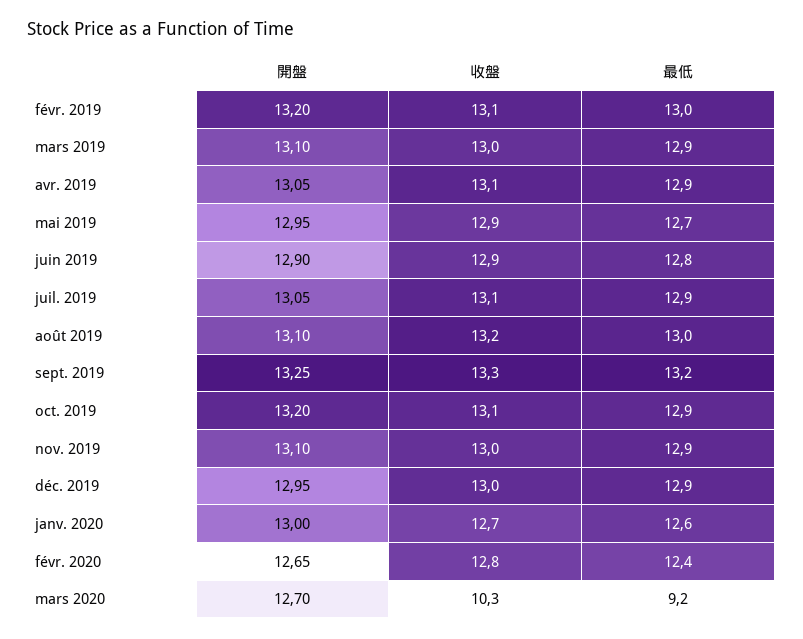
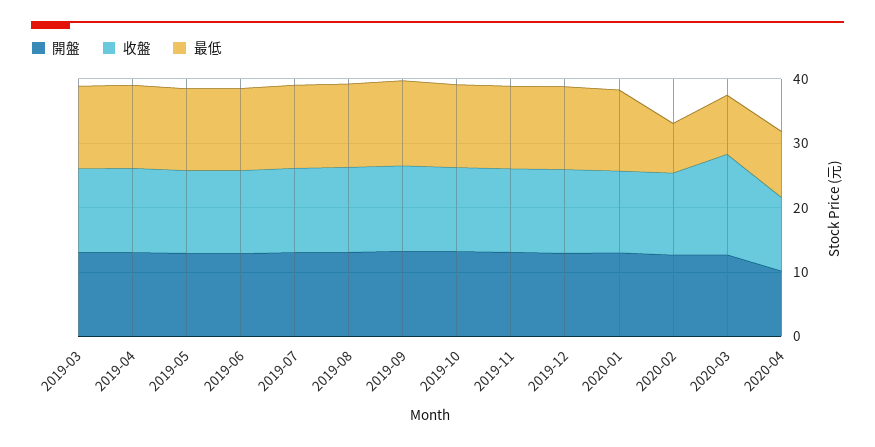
開盤, févr. 2019: 13.2 -> none
收盤, févr. 2019: 13.1 -> none
最低, févr. 2019: 13 -> none
最低, févr. 2020: 12.4 -> 8
收盤, mars 2020: 10.3 -> 16
開盤, 2020-04: none -> 10
收盤, 2020-04: none -> 12
最低, 2020-04: none -> 10

